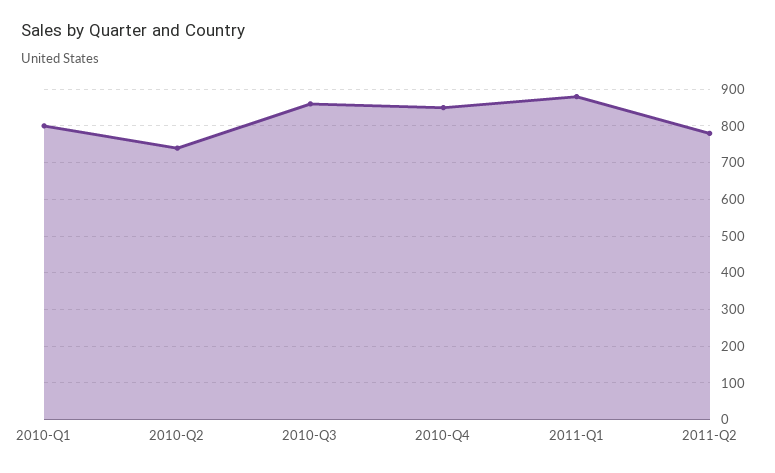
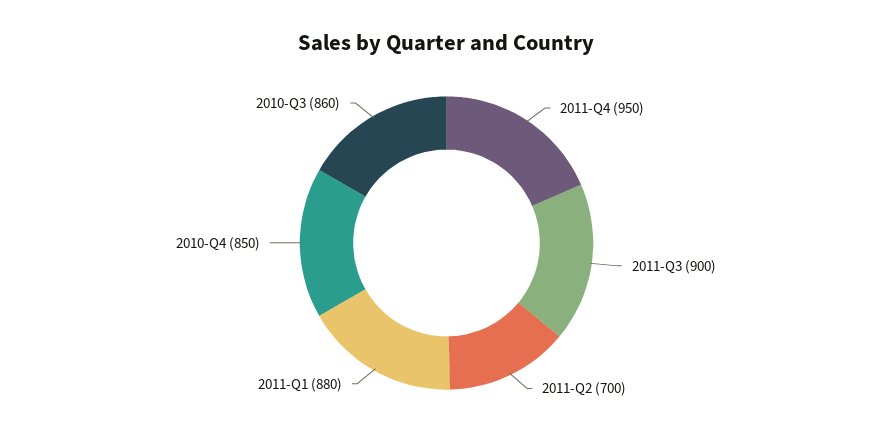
2010-Q1: 800 -> none
2010-Q2: 740 -> none
2011-Q2: 780 -> 700
2011-Q4: none -> 950
2011-Q3: none -> 900

